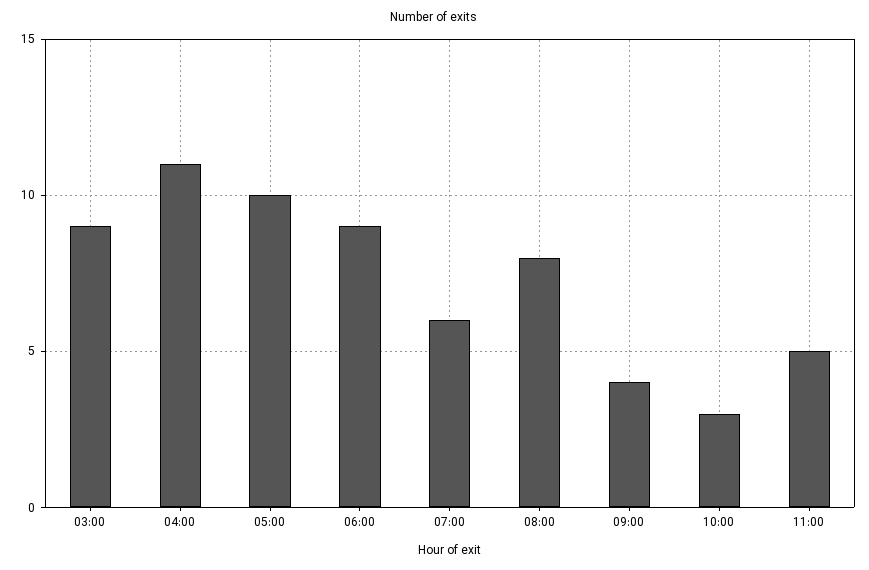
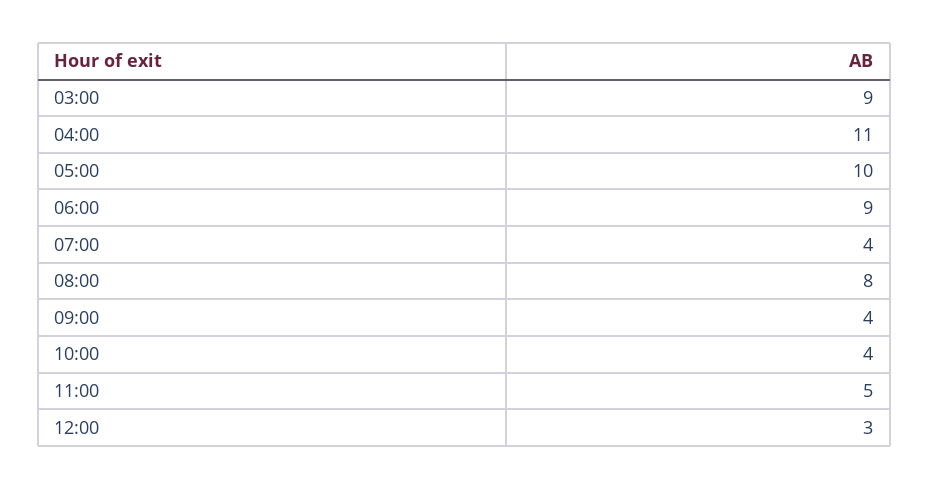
07:00: 6 -> 4
10:00: 3 -> 4
12:00: none -> 3

